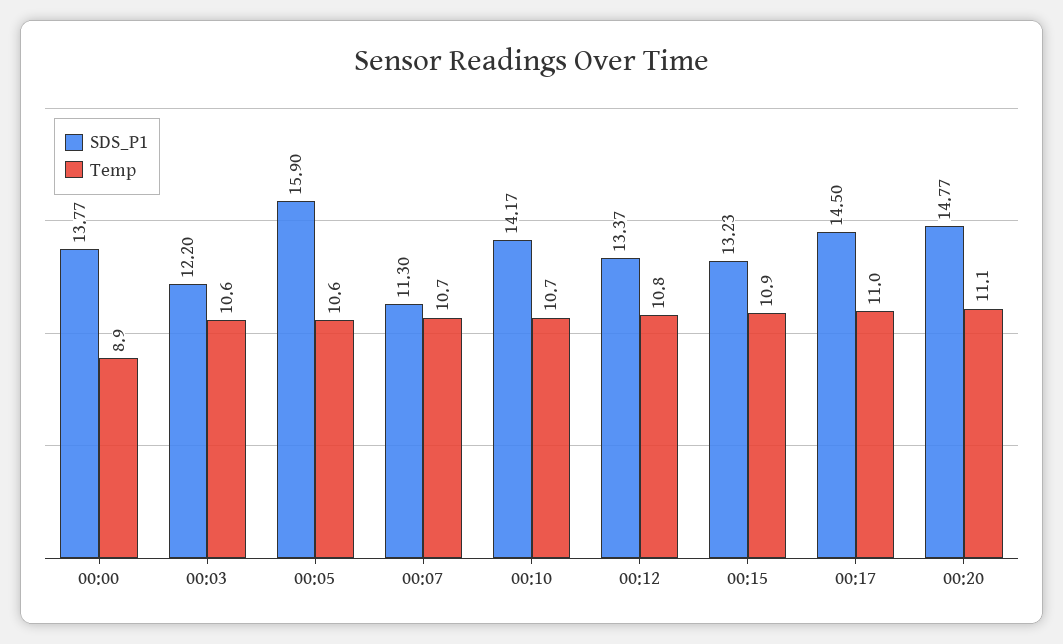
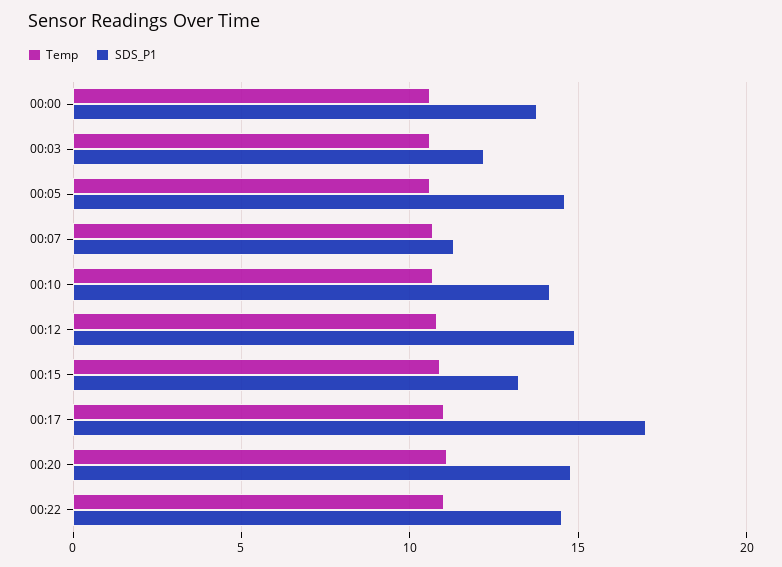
Temp, 00:00: 8.9 -> 10.5
SDS_P1, 00:05: 15.9 -> 14.5
SDS_P1, 00:12: 13.37 -> 15
SDS_P1, 00:17: 14.5 -> 17
Temp, 00:22: none -> 11
SDS_P1, 00:22: none -> 14.5

